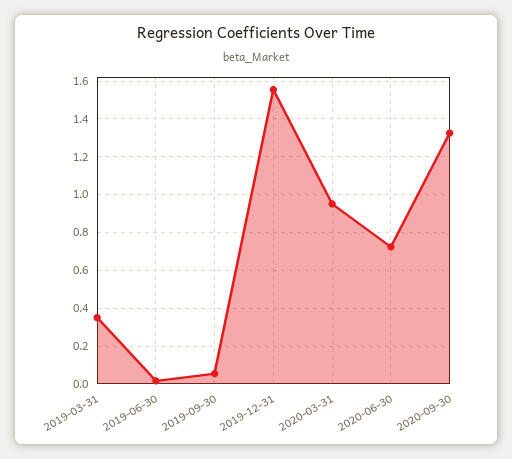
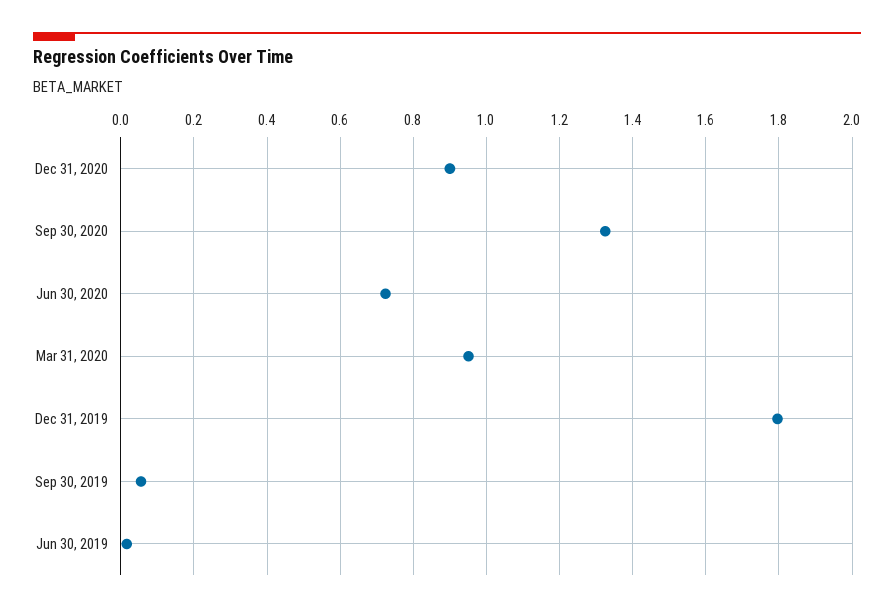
2019-03-31: 0.35 -> none
2019-12-31: 1.55 -> 1.8
Dec 31, 2020: none -> 0.9

